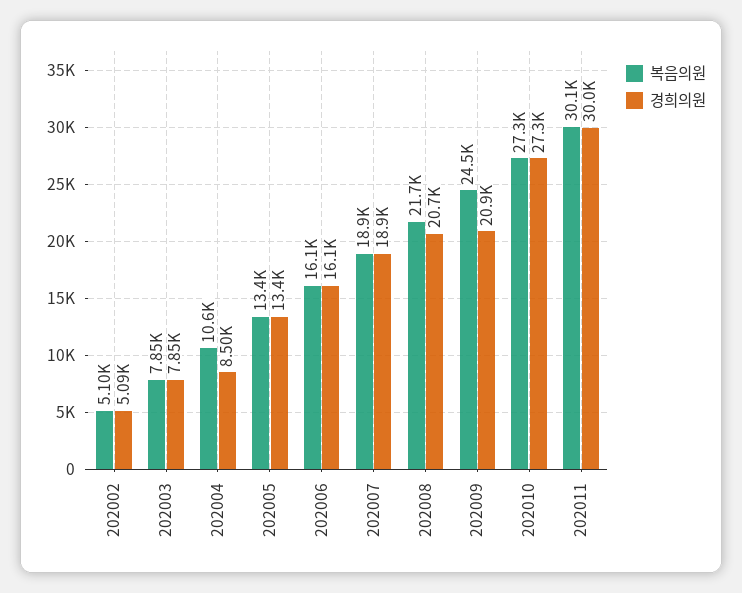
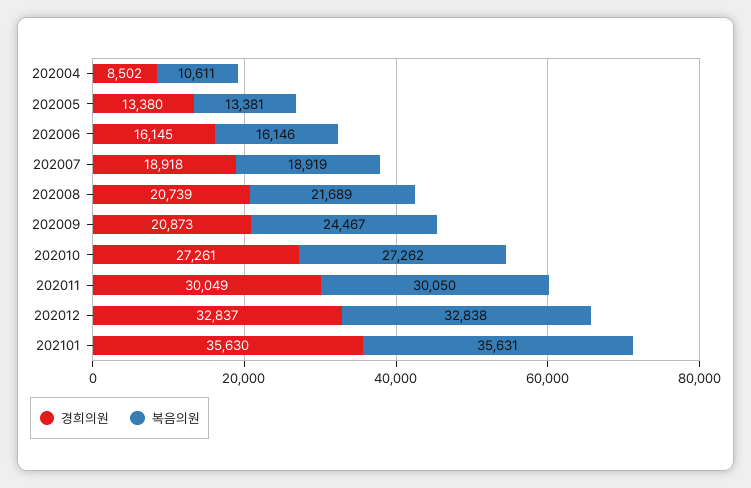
복음의원, 202002: 5100 -> none
경희의원, 202002: 5090 -> none
복음의원, 202003: 7850 -> none
경희의원, 202003: 7850 -> none
경희의원, 202012: none -> 32837
복음의원, 202012: none -> 32838
경희의원, 202101: none -> 35630
복음의원, 202101: none -> 35631

